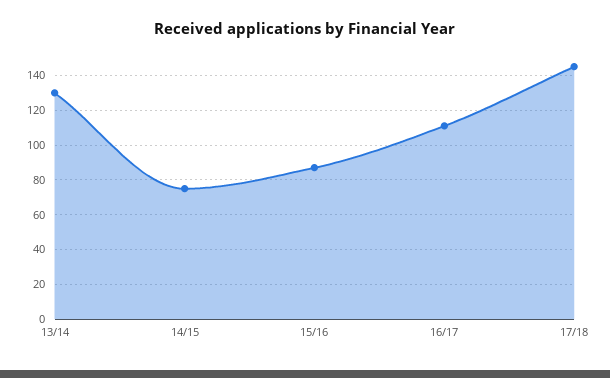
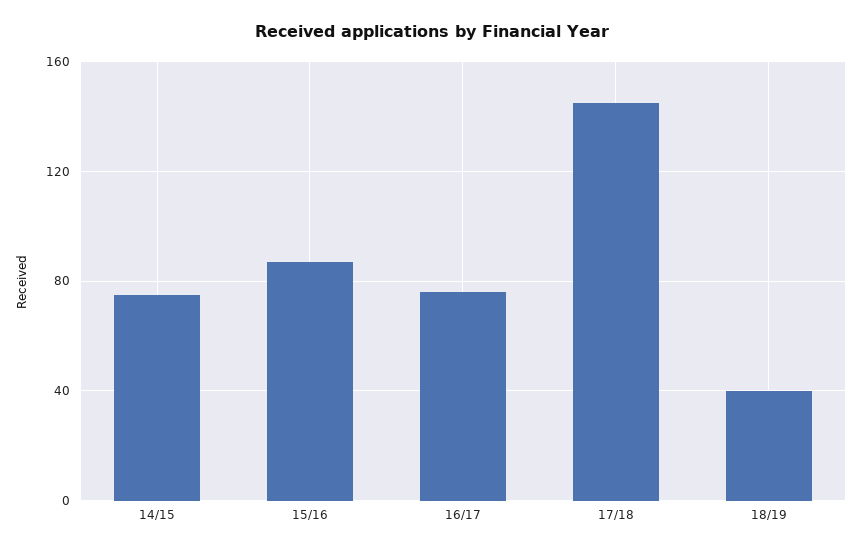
13/14: 130 -> none
16/17: 110 -> 75
18/19: none -> 40

